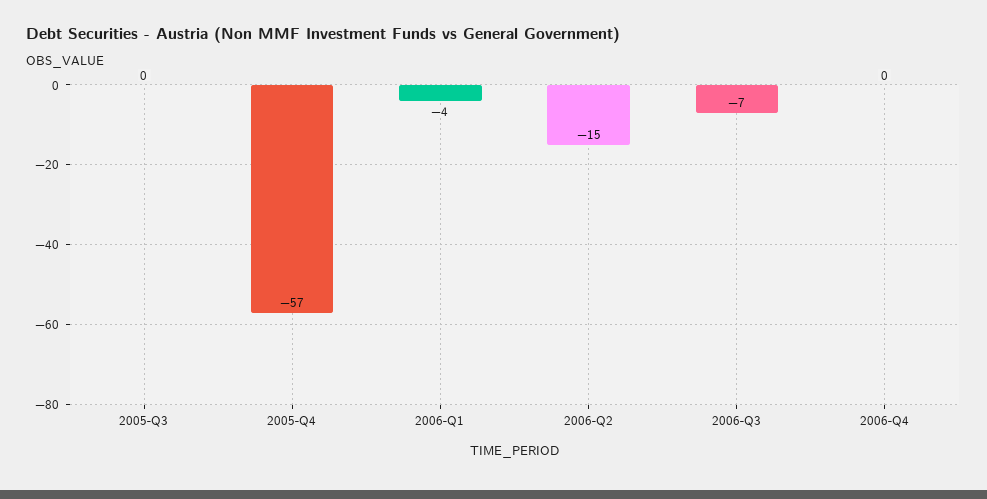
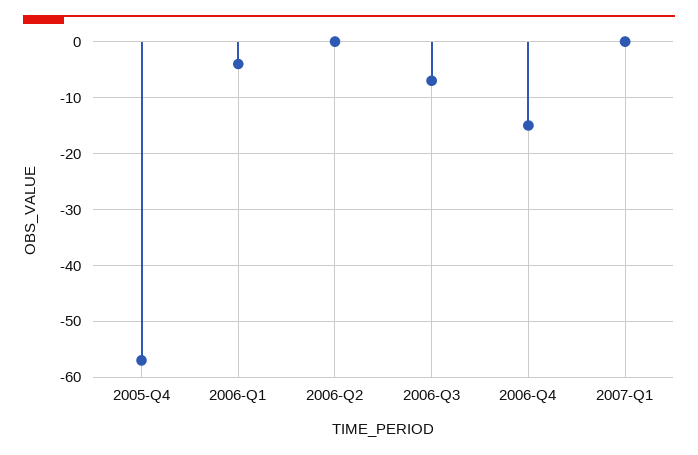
2005-Q3: 0 -> none
2006-Q2: -15 -> 0
2006-Q4: 0 -> -15
2007-Q1: none -> 0

